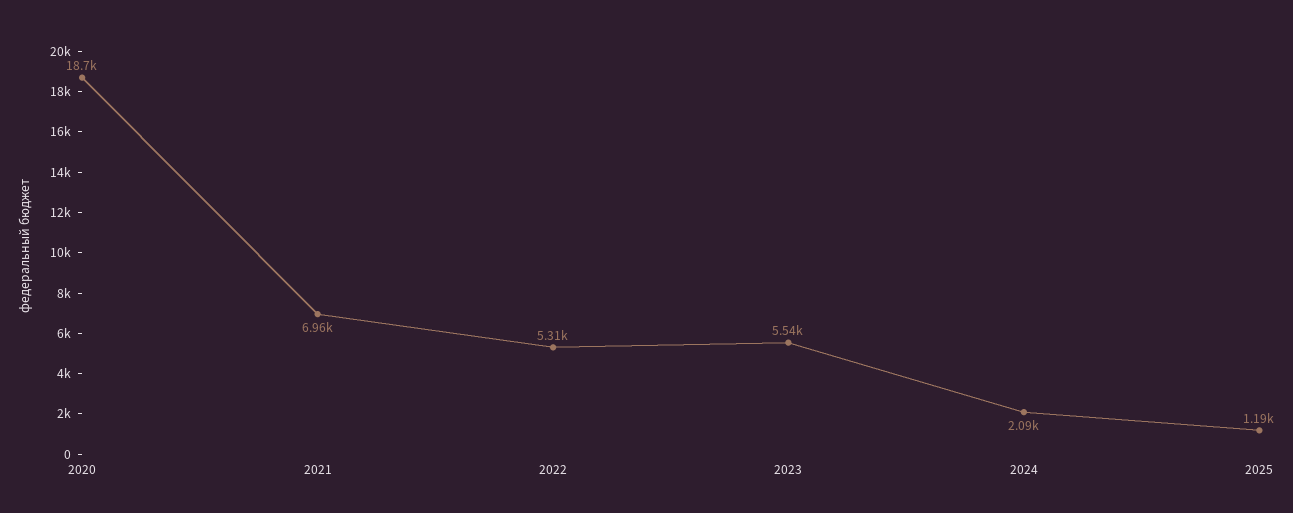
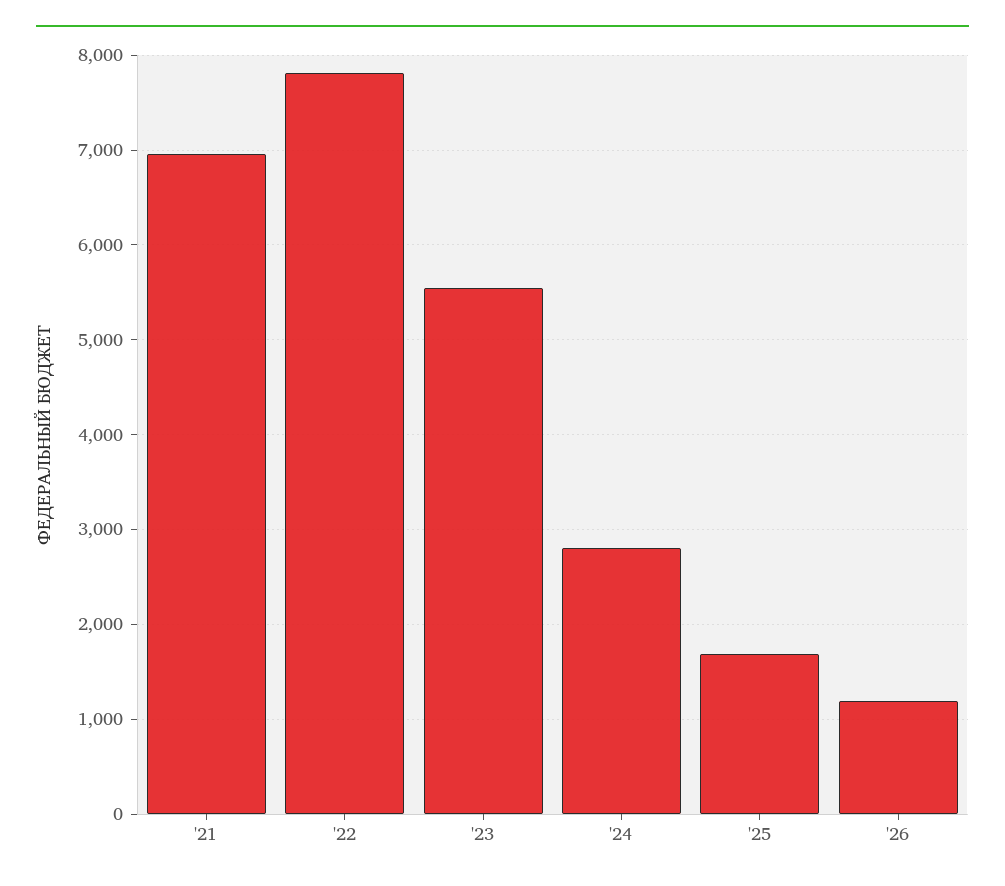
2020: 18700 -> none
2022: 5310 -> 7800
2024: 2090 -> 2800
2025: 1190 -> 1700
'26: none -> 1200

